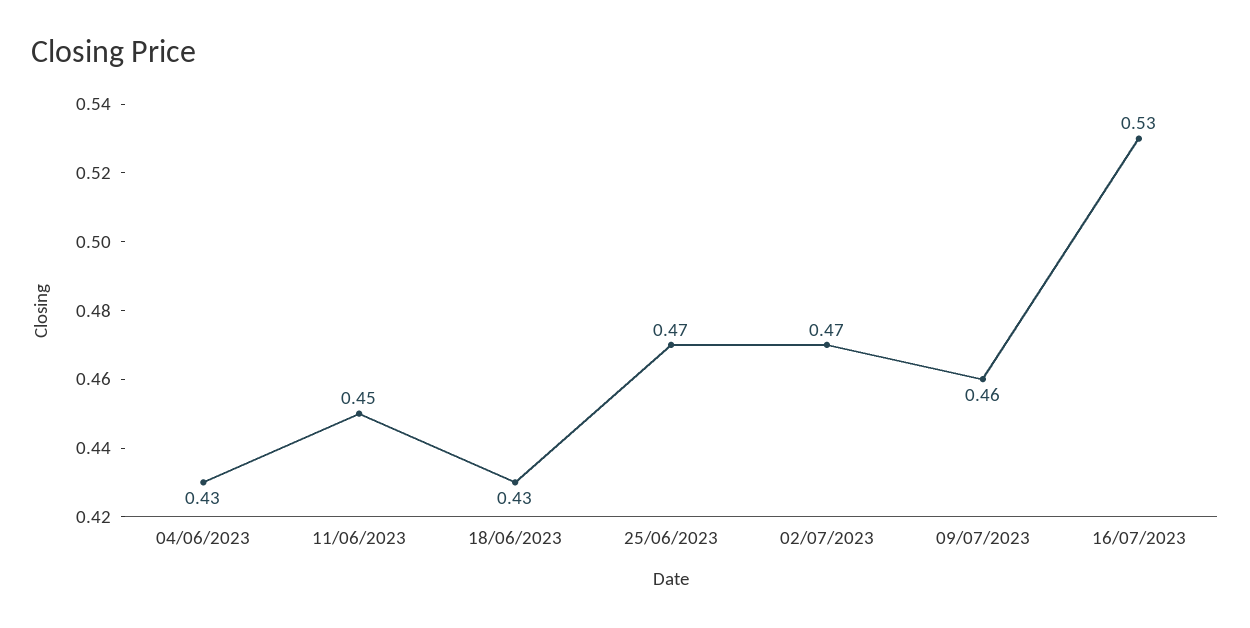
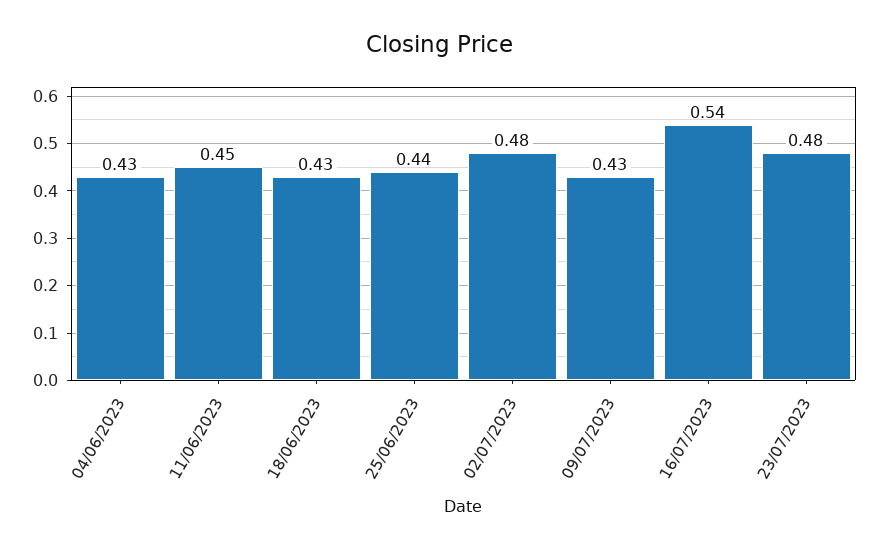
25/06/2023: 0.47 -> 0.44
02/07/2023: 0.47 -> 0.48
09/07/2023: 0.46 -> 0.43
16/07/2023: 0.53 -> 0.54
23/07/2023: none -> 0.48

